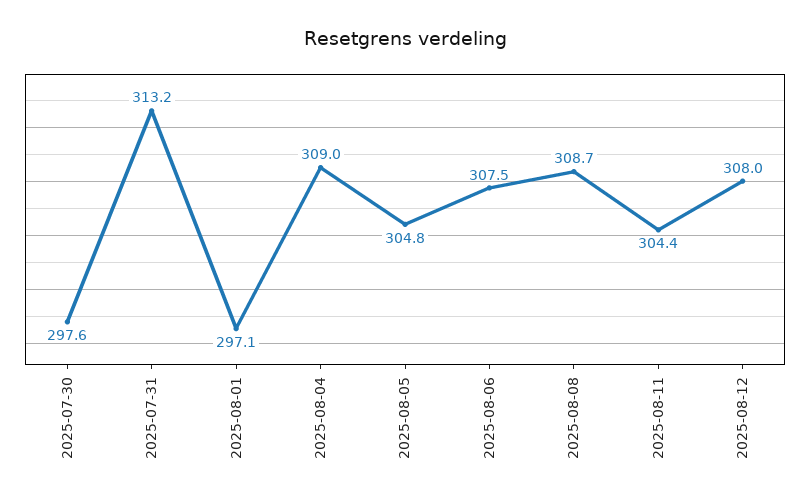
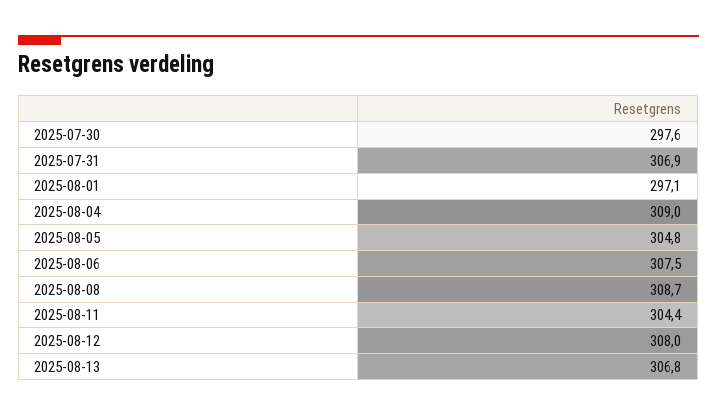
2025-07-31: 313.2 -> 306.9
2025-08-13: none -> 306.8

